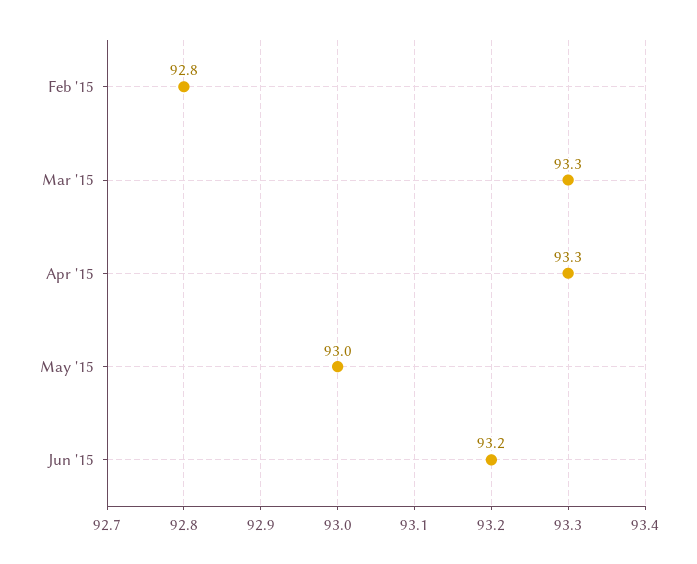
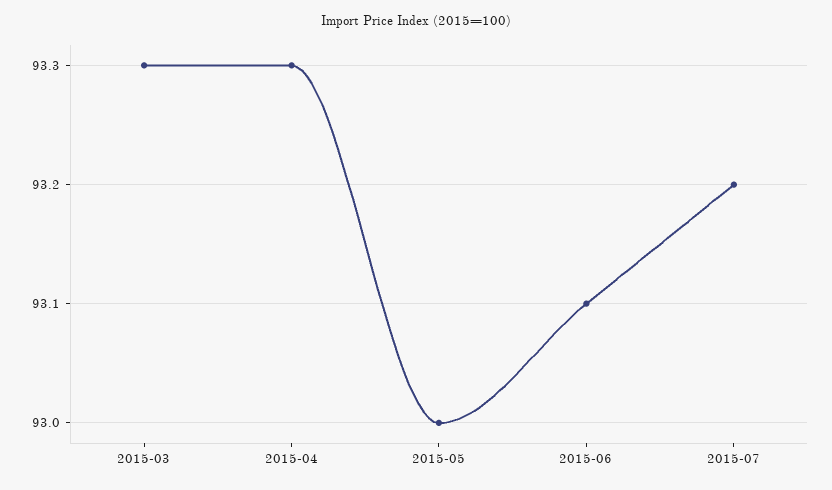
Feb '15: 92.8 -> none
Jun '15: 93.2 -> 93.1
2015-07: none -> 93.2

